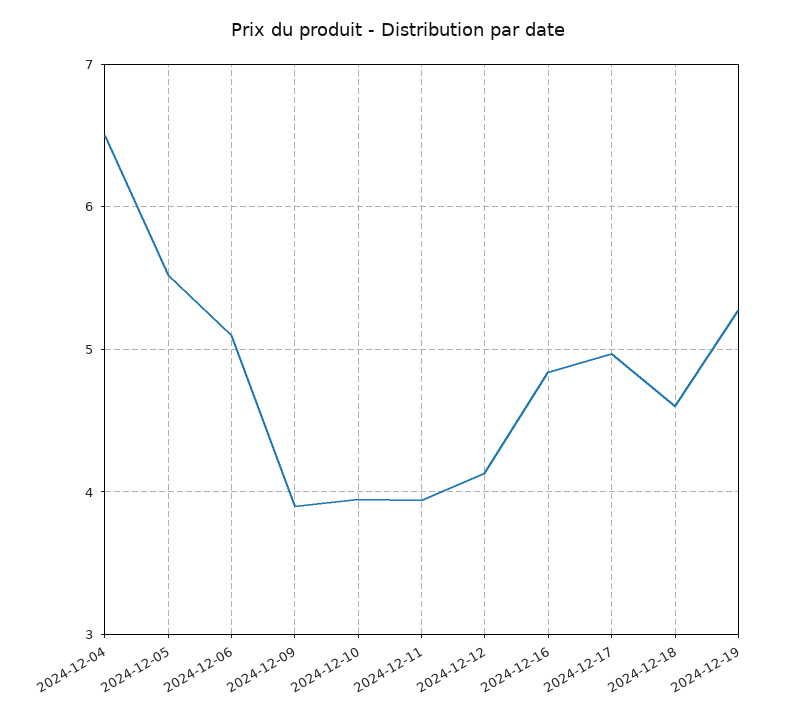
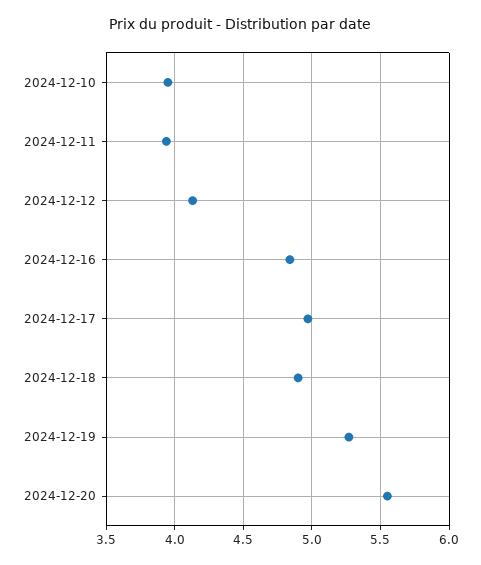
2024-12-04: 6.5 -> none
2024-12-05: 5.5 -> none
2024-12-06: 5.1 -> none
2024-12-09: 3.9 -> none
2024-12-18: 4.6 -> 4.9
2024-12-20: none -> 5.55

